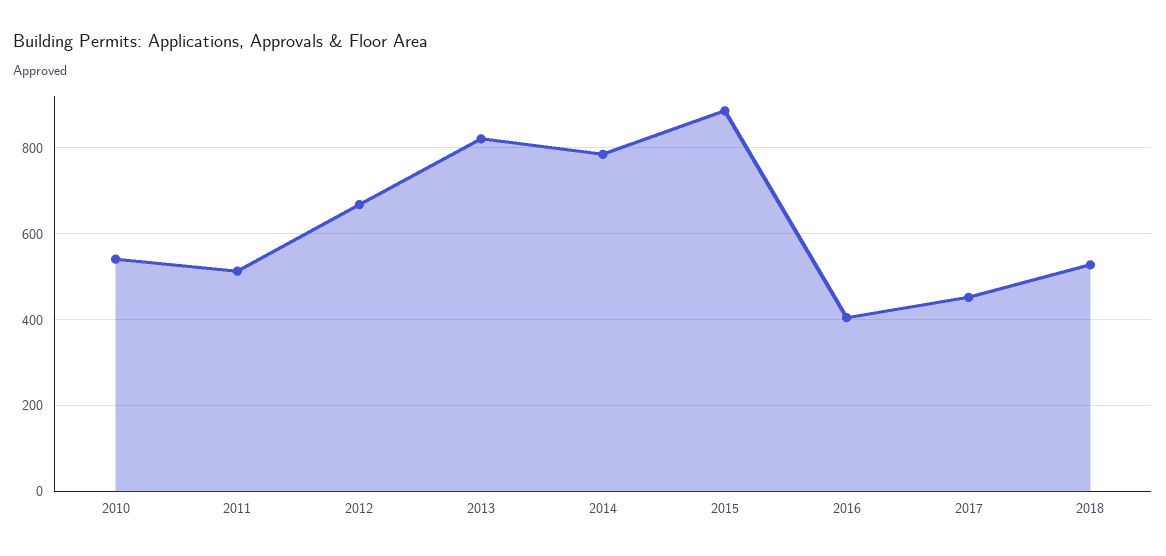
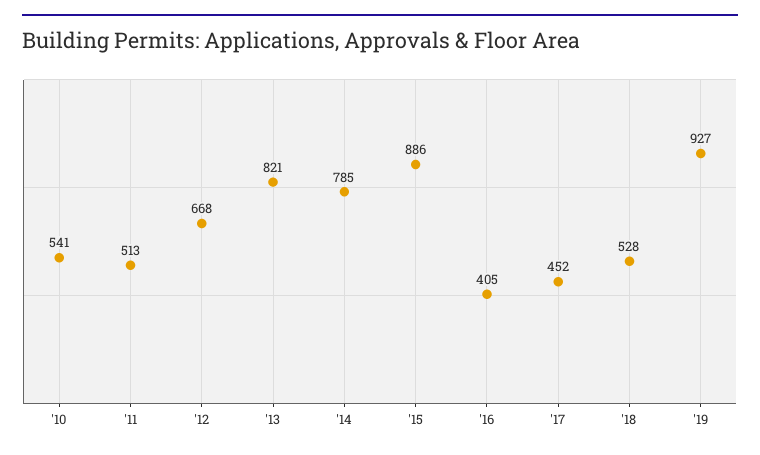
'19: none -> 927

